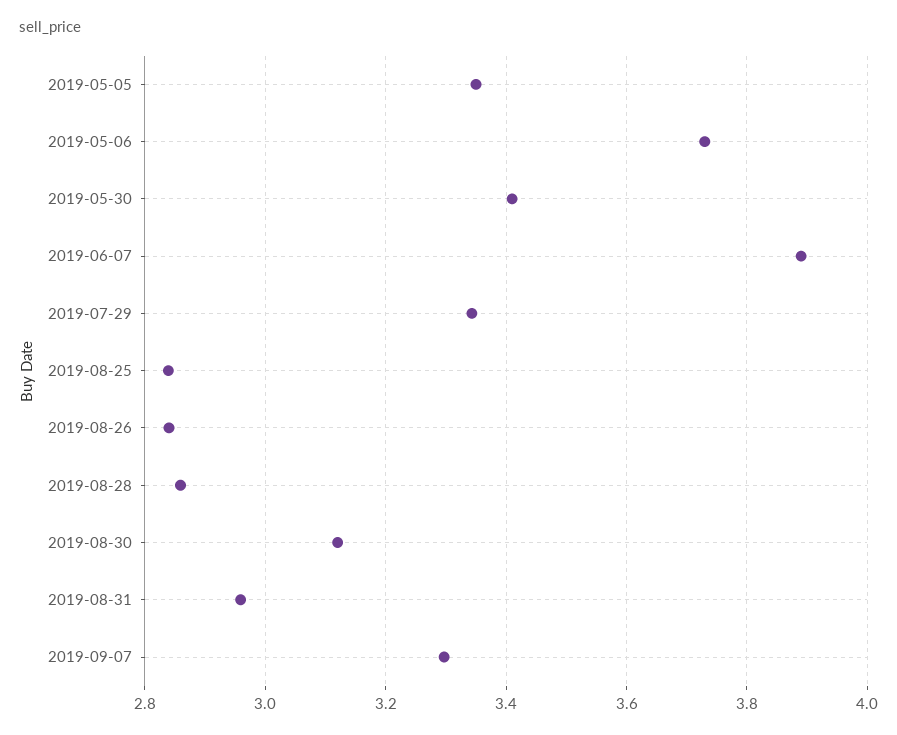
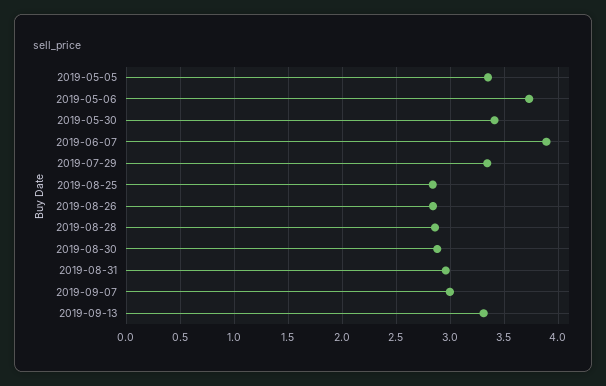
2019-08-30: 3.12 -> 2.9
2019-09-07: 3.3 -> 3
2019-09-13: none -> 3.3

